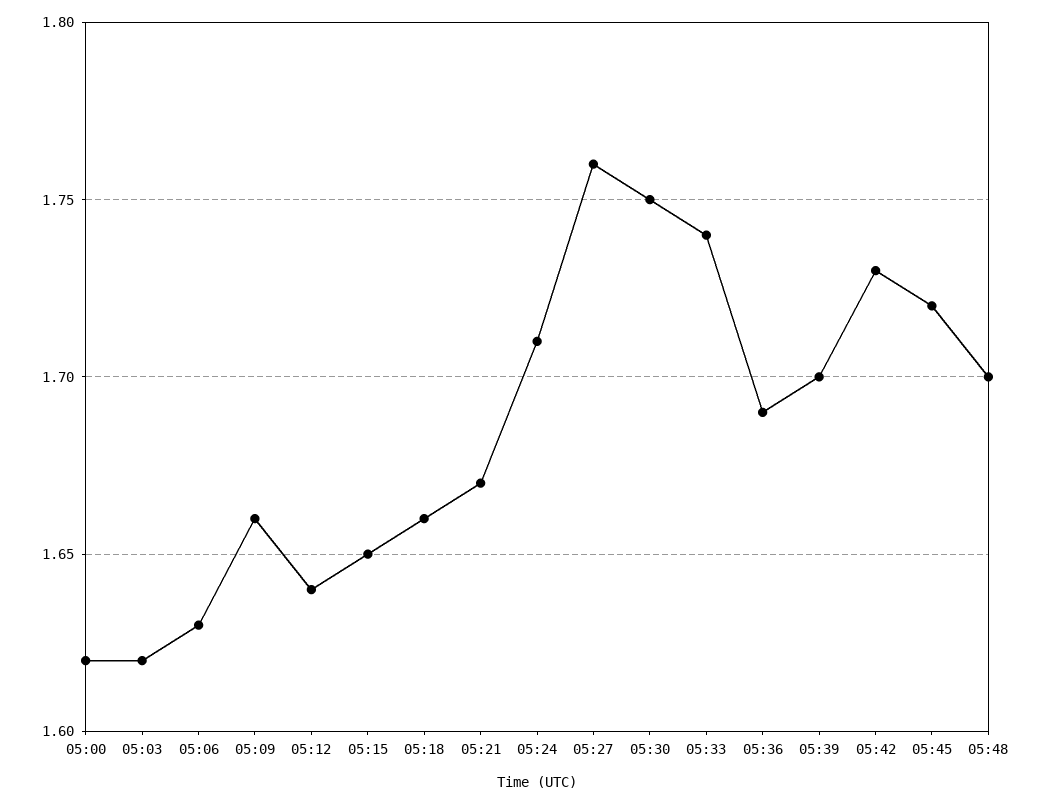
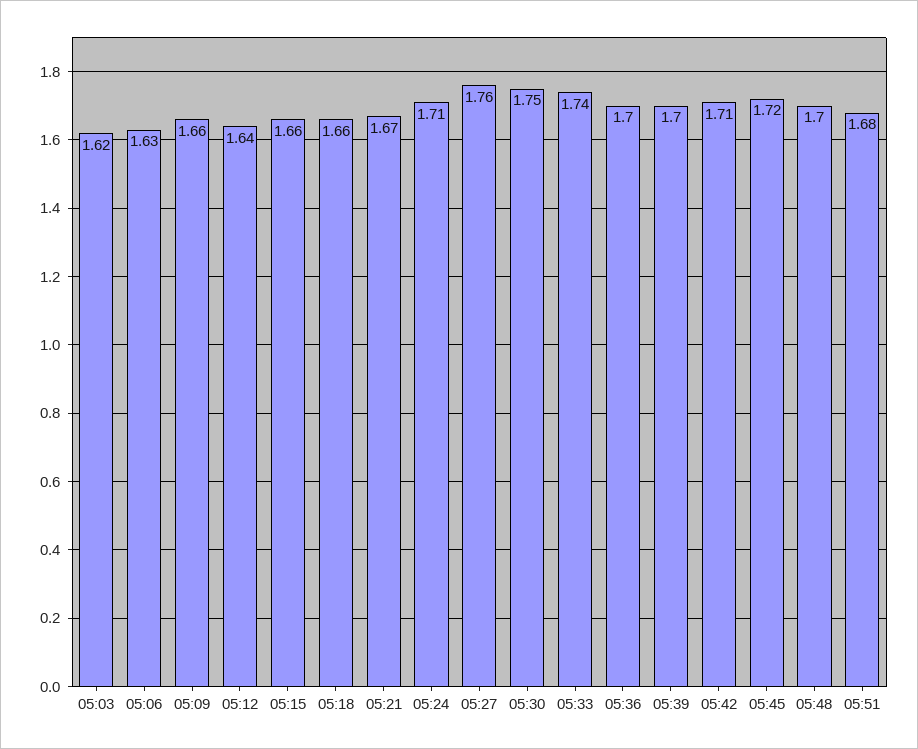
05:00: 1.62 -> none
05:15: 1.65 -> 1.66
05:36: 1.69 -> 1.7
05:42: 1.73 -> 1.71
05:51: none -> 1.68

